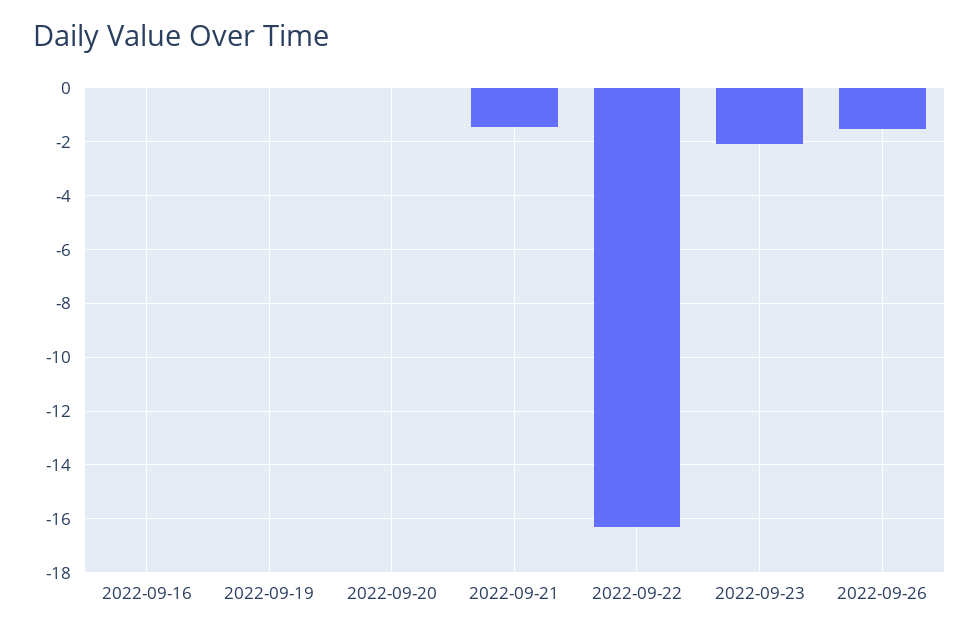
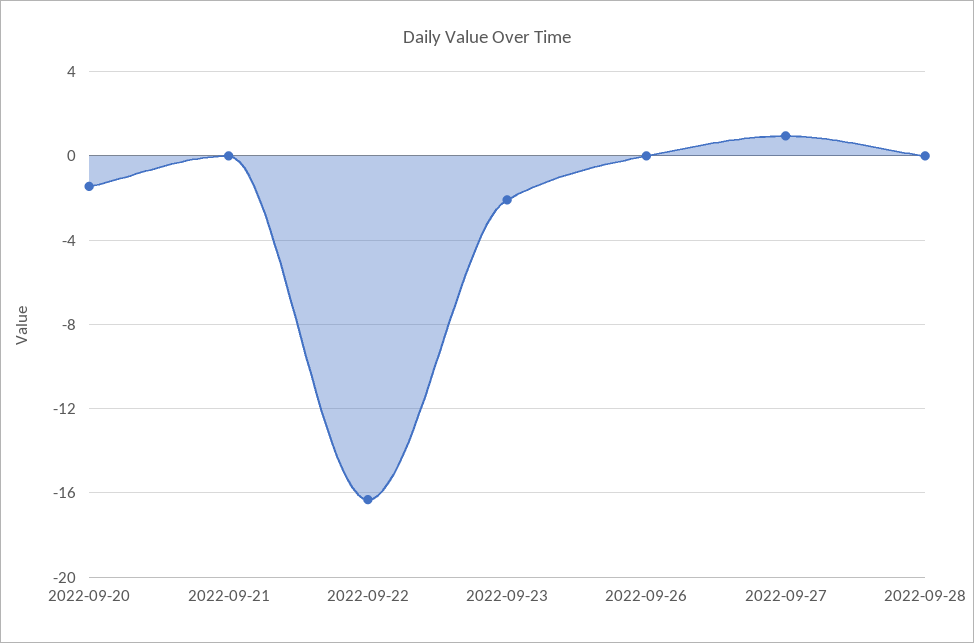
2022-09-16: 0 -> none
2022-09-19: 0 -> none
2022-09-20: 0 -> -1.5
2022-09-21: -1.5 -> 0
2022-09-26: -1.5 -> 0
2022-09-27: none -> 1
2022-09-28: none -> 0

